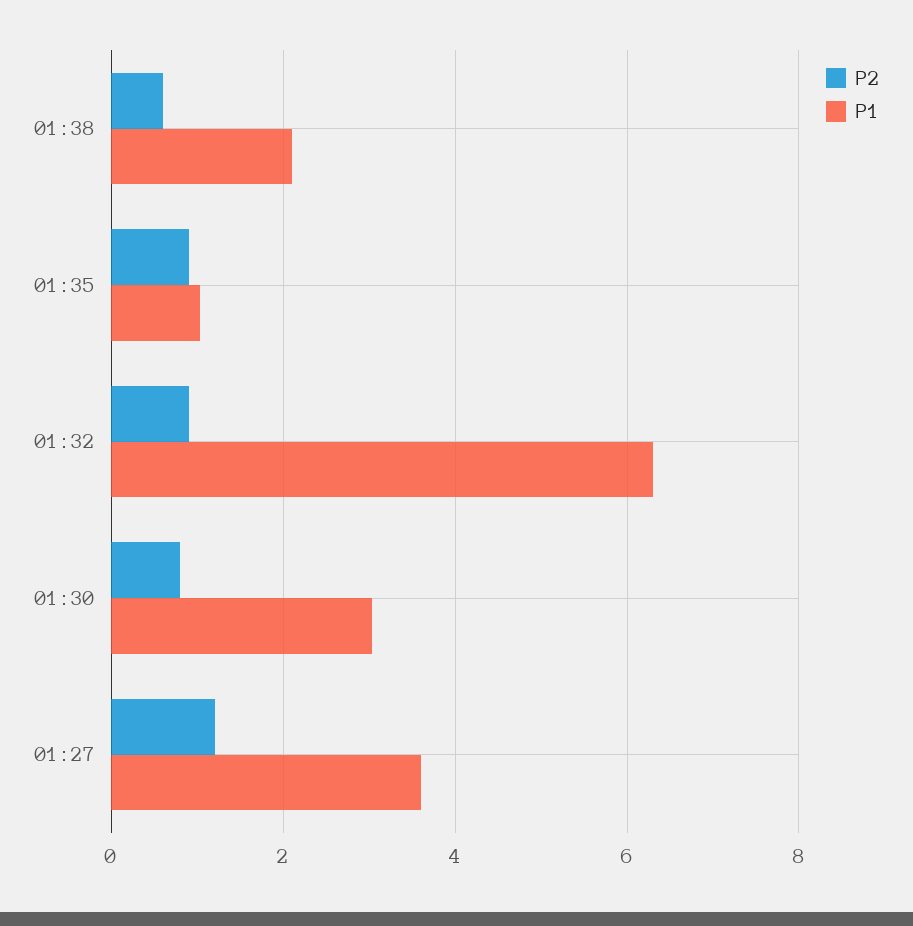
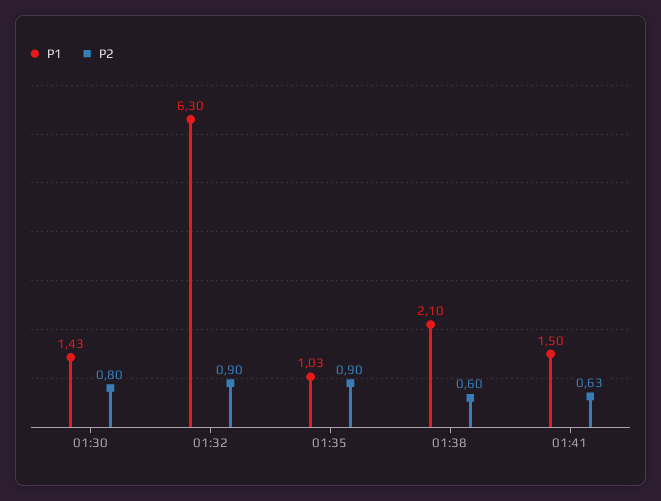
P1, 01:30: 3 -> 1.43
P2, 01:27: 1.2 -> none
P1, 01:27: 3.6 -> none
P1, 01:41: none -> 1.5
P2, 01:41: none -> 0.63

